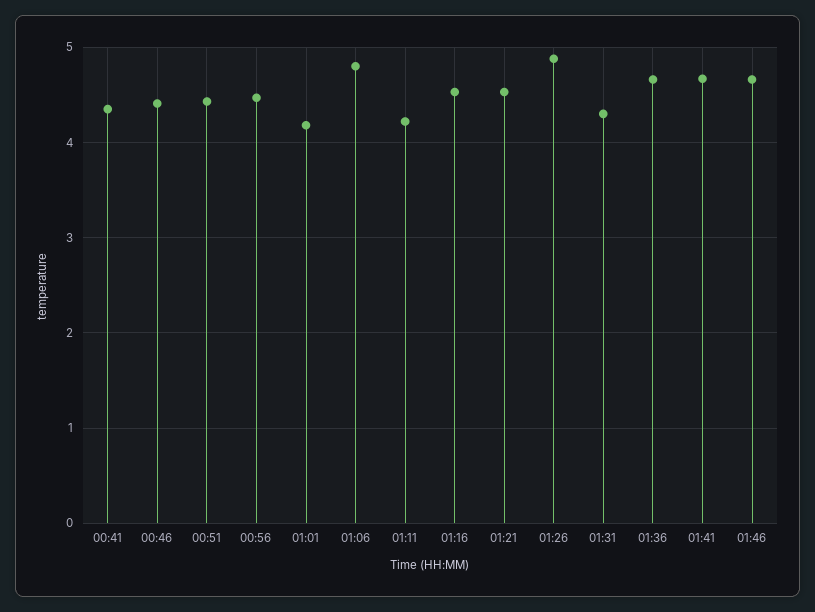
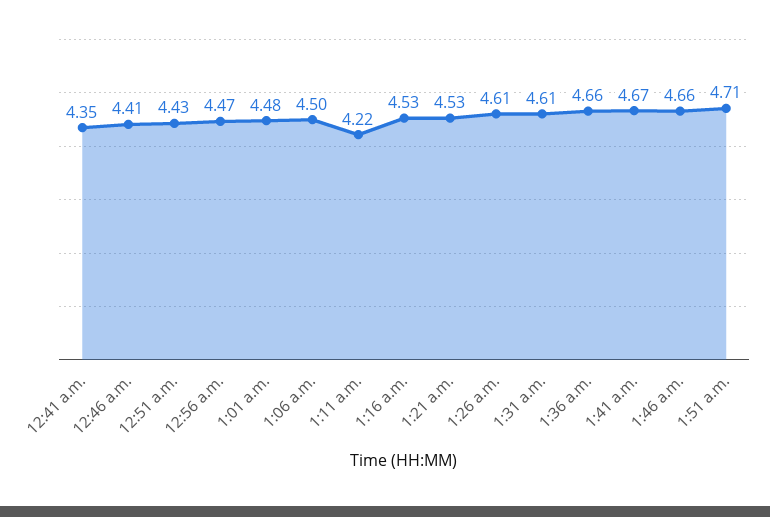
01:01: 4.2 -> 4.48
01:06: 4.8 -> 4.5
01:26: 4.9 -> 4.61
01:31: 4.3 -> 4.61
1:51 a.m.: none -> 4.71

